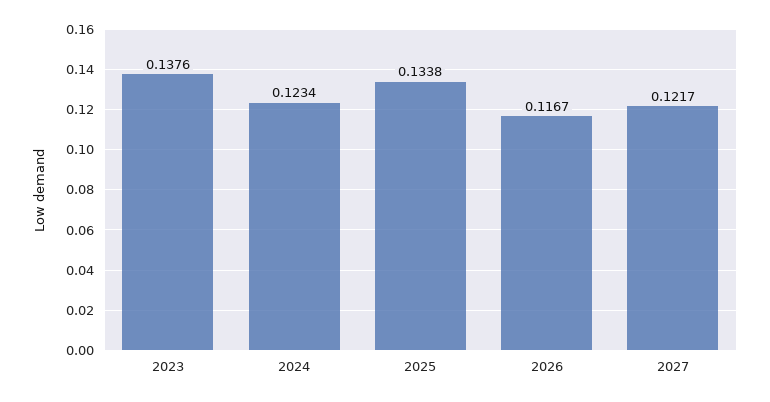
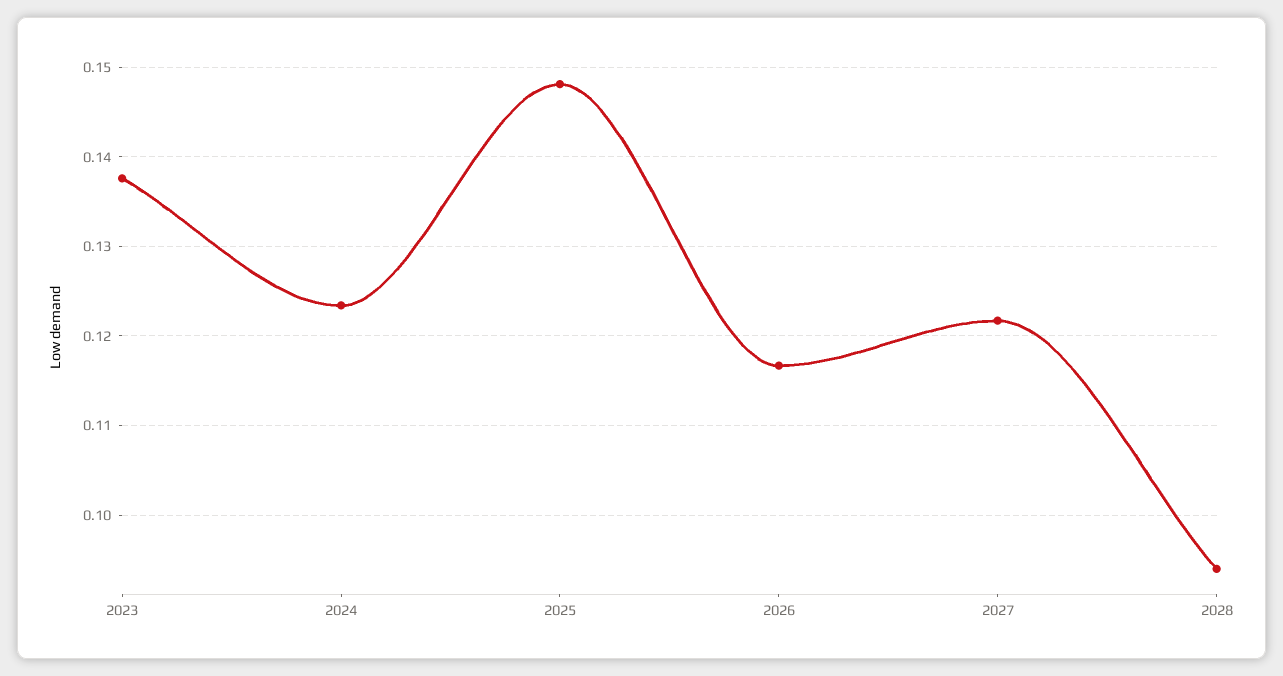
2025: 0.1338 -> 0.148
2028: none -> 0.094

